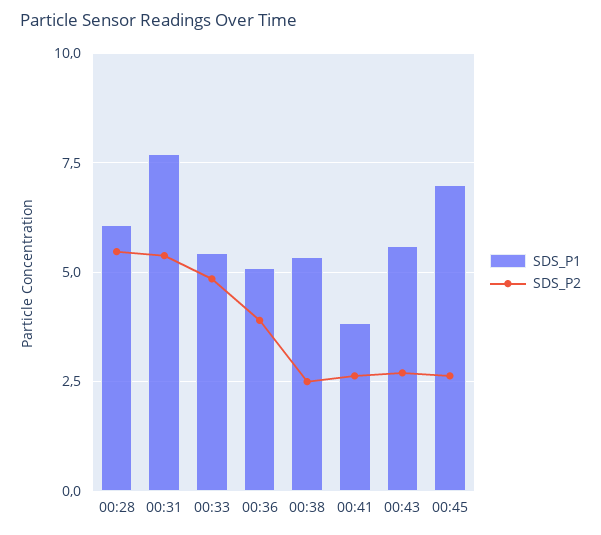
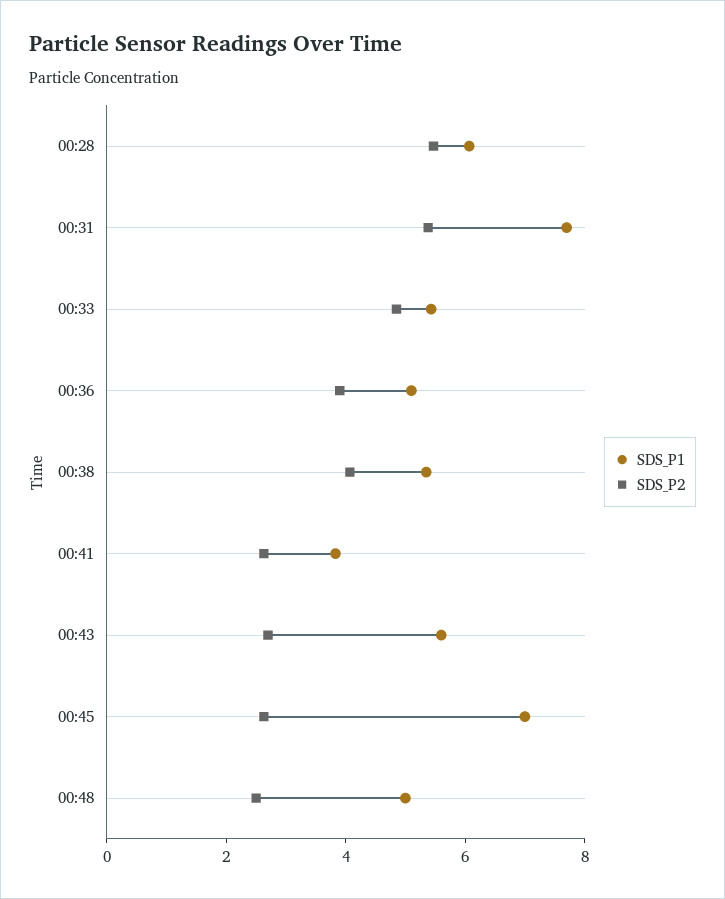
SDS_P2, 00:38: 2.5 -> 4
SDS_P1, 00:48: none -> 5
SDS_P2, 00:48: none -> 2.5

